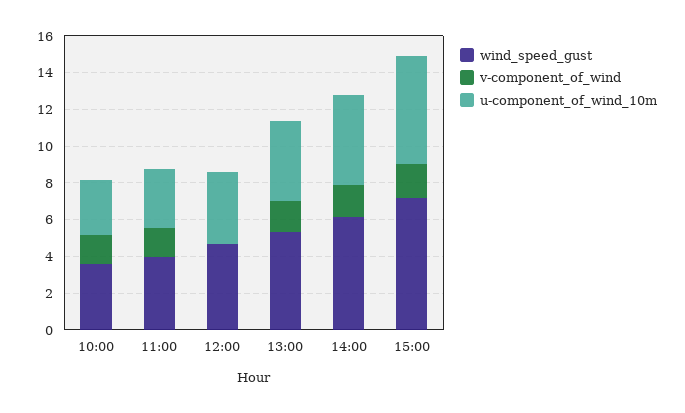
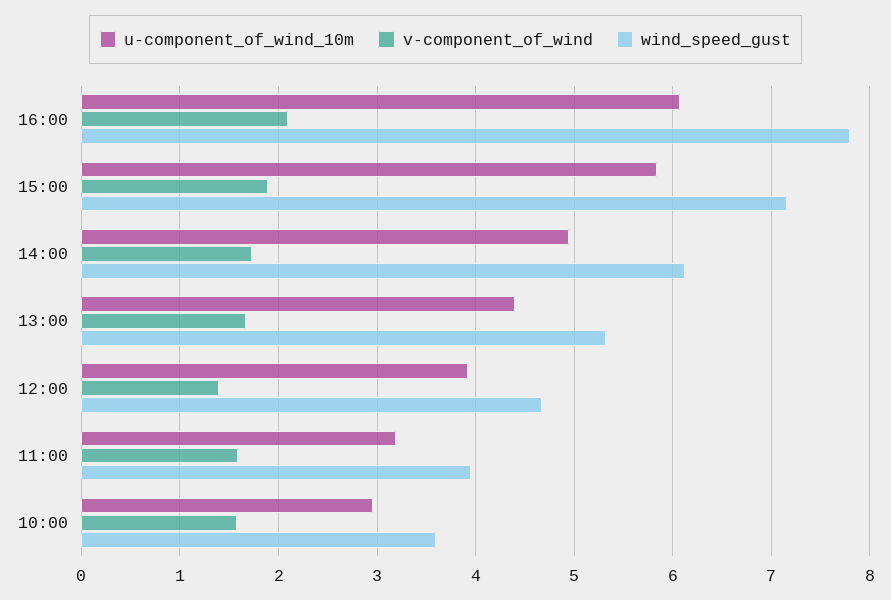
v-component_of_wind, 12:00: 0 -> 1.4
u-component_of_wind_10m, 16:00: none -> 6.1
v-component_of_wind, 16:00: none -> 2.1
wind_speed_gust, 16:00: none -> 7.8

